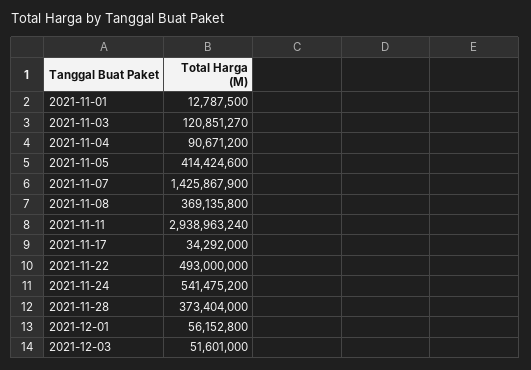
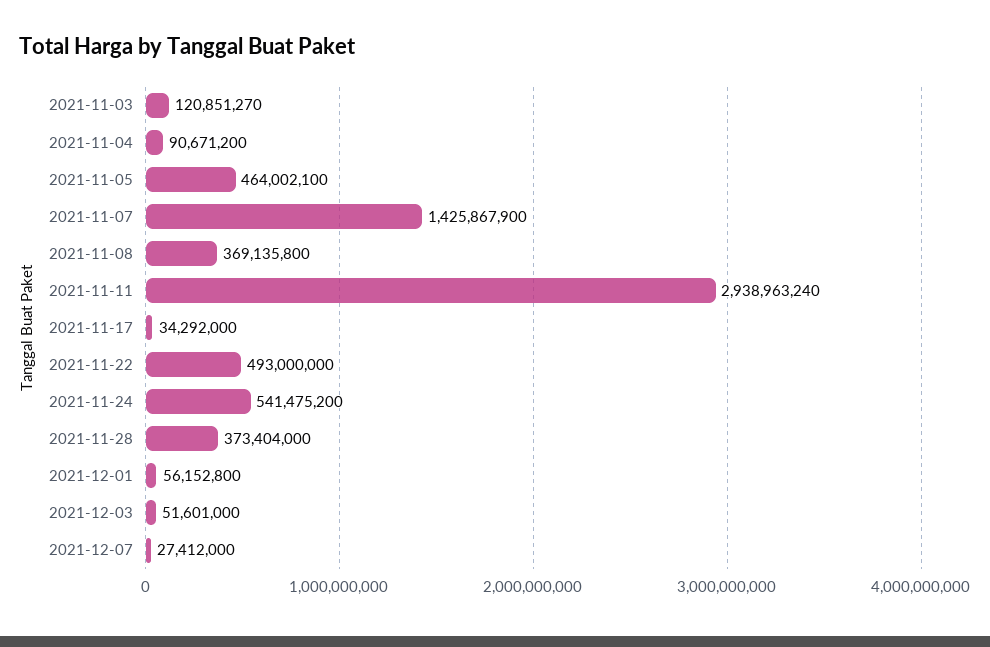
2021-11-01: 12787500 -> none
2021-11-05: 414424600 -> 464002100
2021-12-07: none -> 27412000

